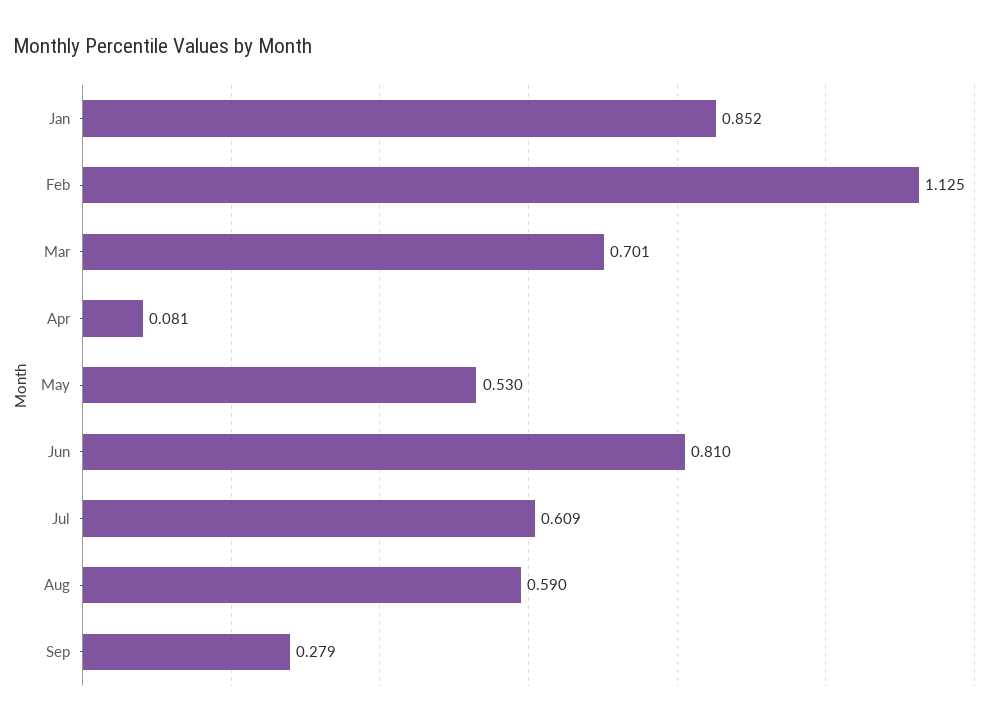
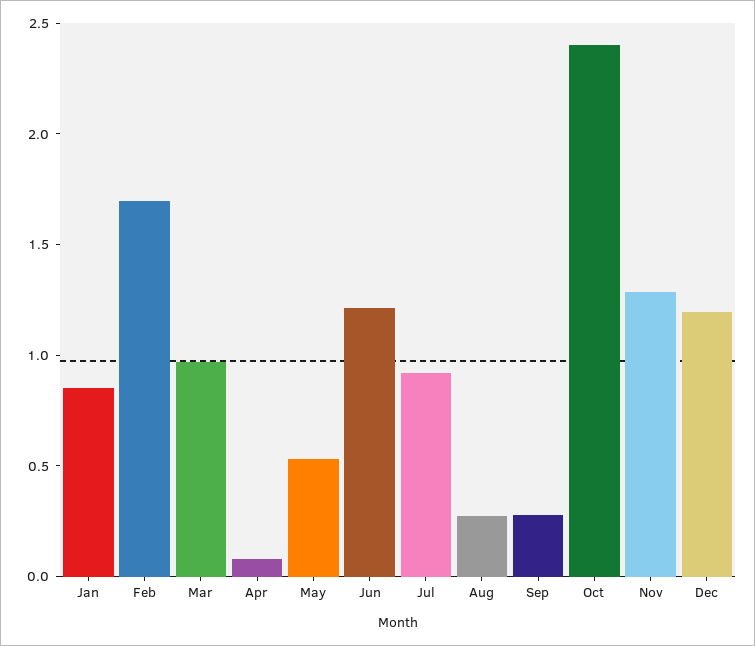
Feb: 1.125 -> 1.7
Mar: 0.701 -> 1
Jun: 0.81 -> 1.2
Jul: 0.609 -> 0.9
Aug: 0.59 -> 0.3
Oct: none -> 2.4
Nov: none -> 1.3
Dec: none -> 1.2

